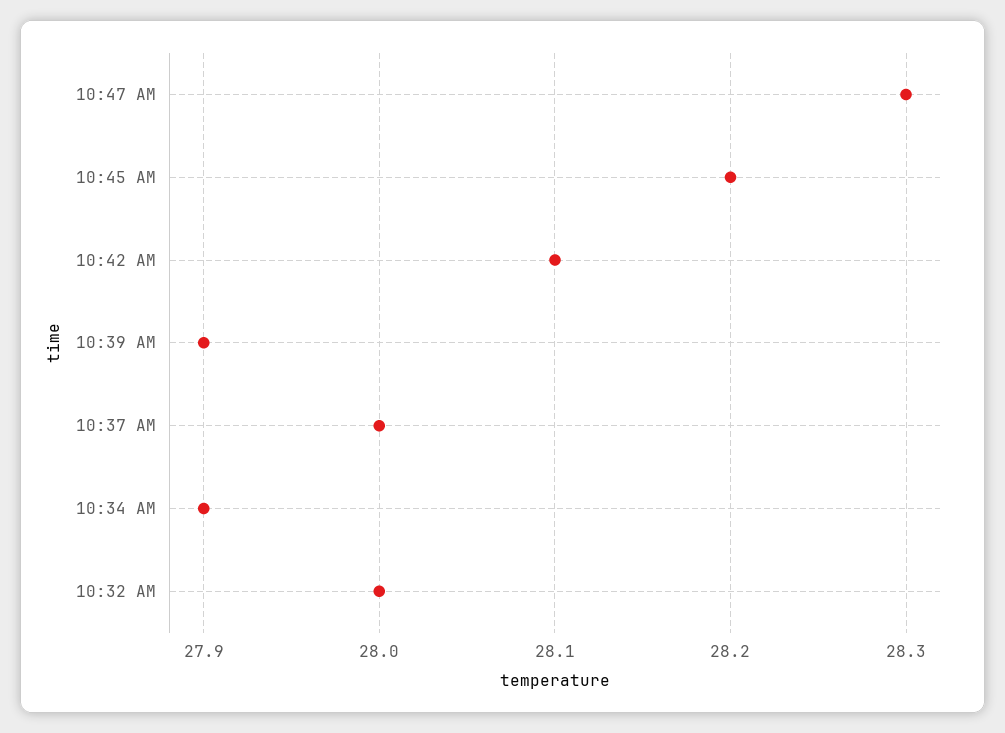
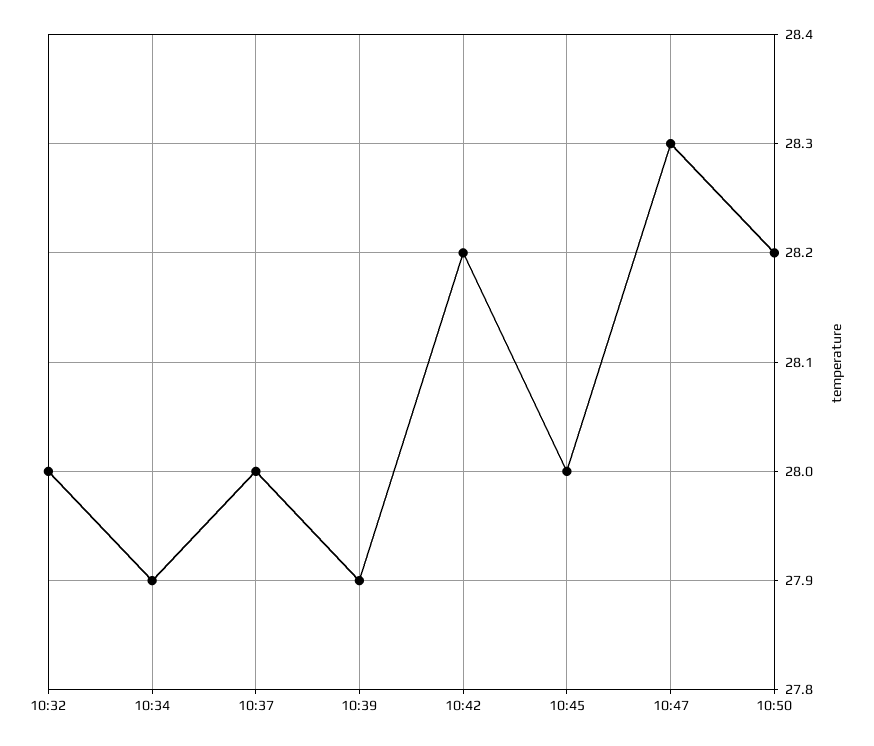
10:45 AM: 28.2 -> 28
10:42 AM: 28.1 -> 28.2
10:50: none -> 28.2

